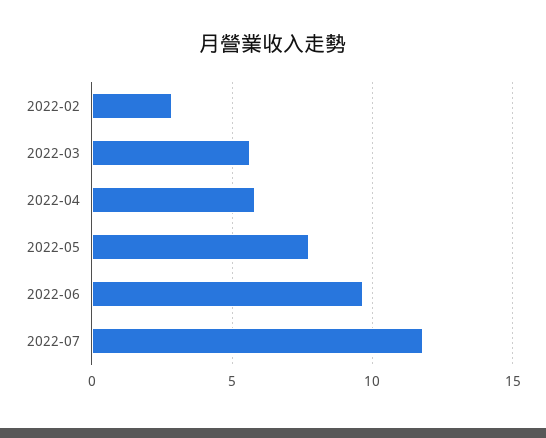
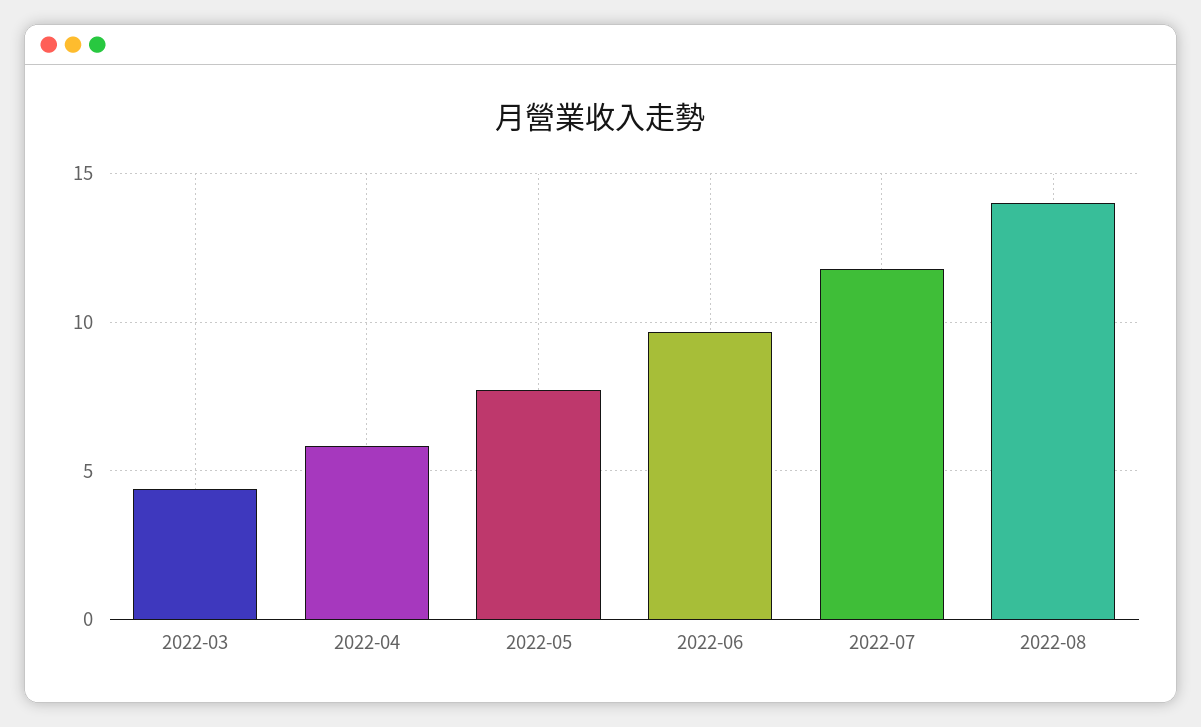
2022-02: 3 -> none
2022-03: 5.5 -> 4.5
2022-08: none -> 14

